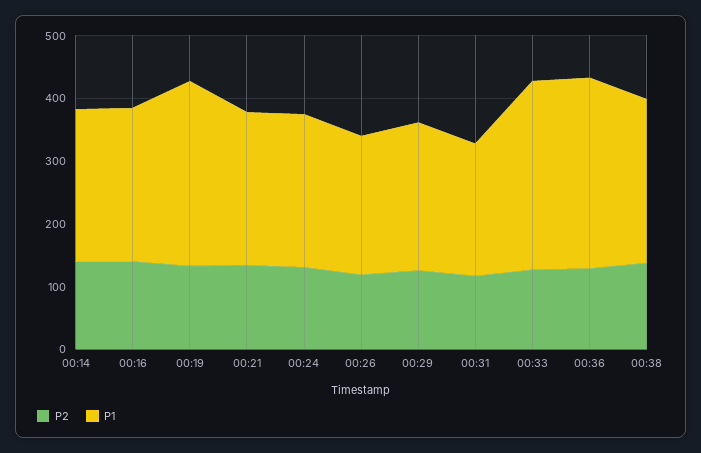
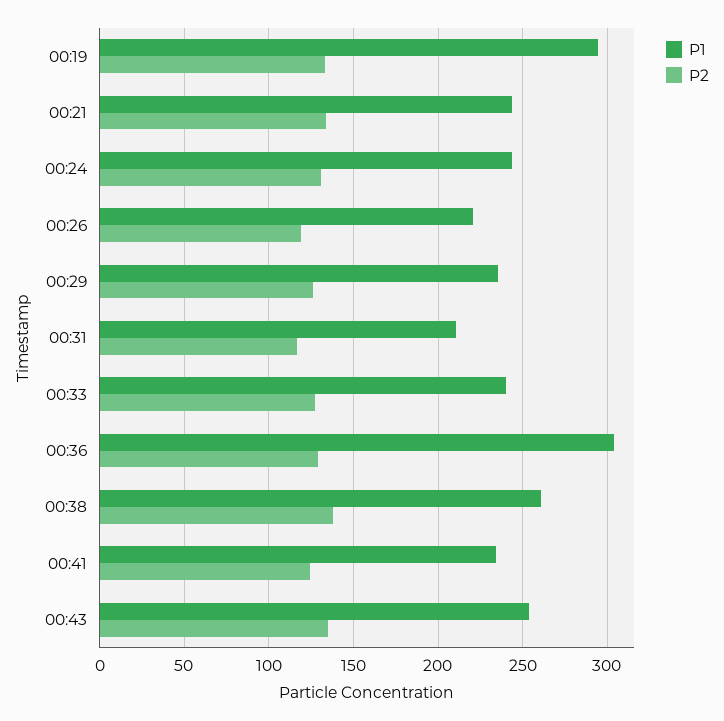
P2, 00:14: 140 -> none
P1, 00:14: 240 -> none
P2, 00:16: 140 -> none
P1, 00:16: 240 -> none
P1, 00:33: 300 -> 240
P1, 00:41: none -> 235
P2, 00:41: none -> 125
P1, 00:43: none -> 255
P2, 00:43: none -> 135

